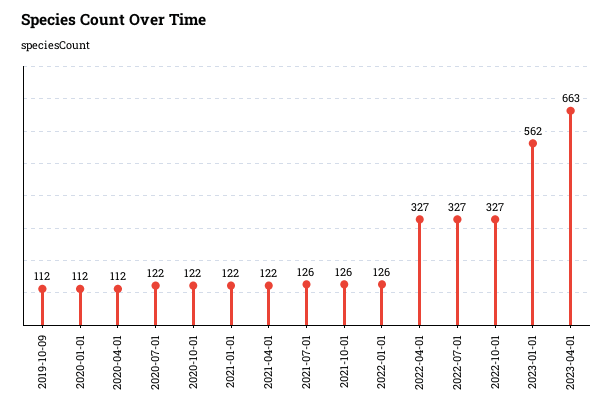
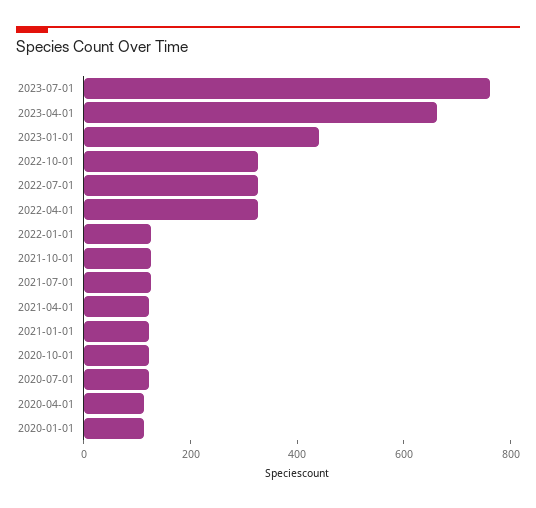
2019-10-09: 112 -> none
2023-01-01: 562 -> 450
2023-07-01: none -> 750

